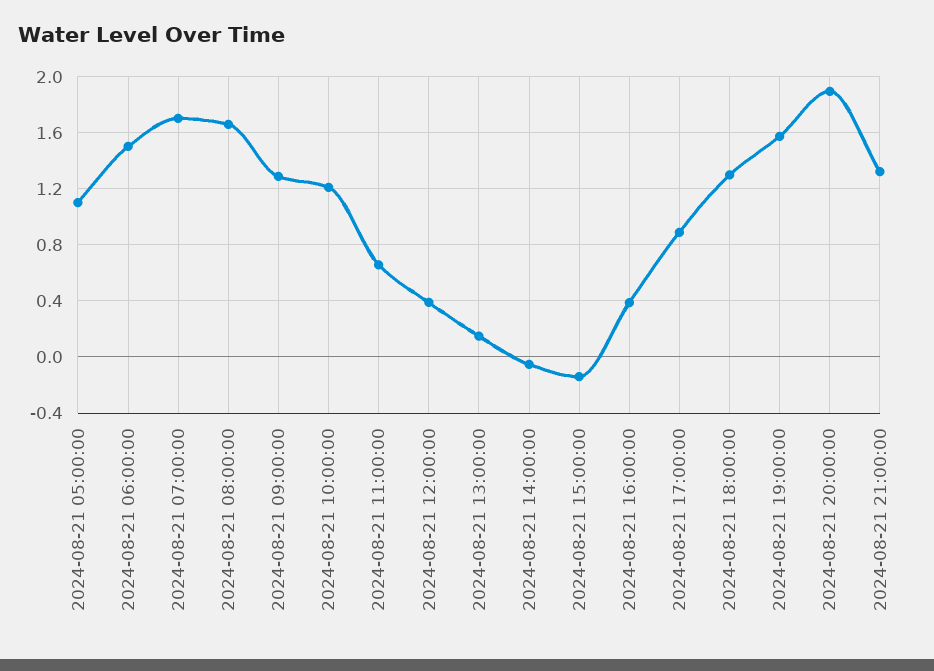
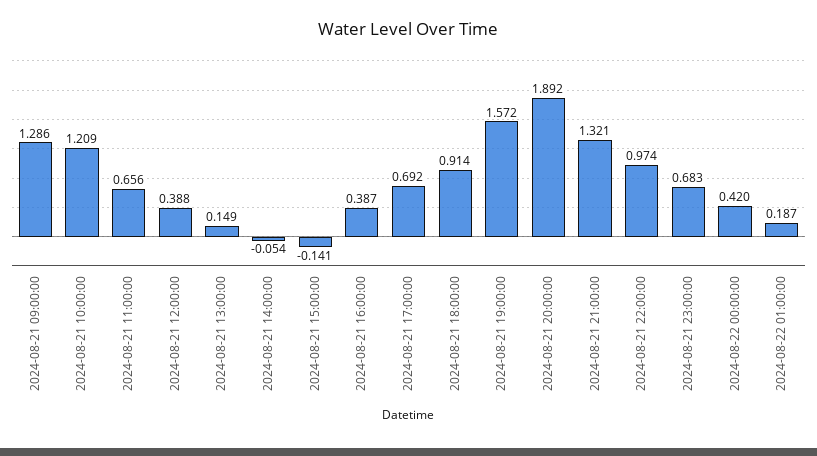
2024-08-21 05:00:00: 1.1 -> none
2024-08-21 06:00:00: 1.5 -> none
2024-08-21 07:00:00: 1.7 -> none
2024-08-21 08:00:00: 1.65 -> none
2024-08-21 17:00:00: 0.9 -> 0.692
2024-08-21 18:00:00: 1.3 -> 0.914
2024-08-21 22:00:00: none -> 0.974
2024-08-21 23:00:00: none -> 0.683
2024-08-22 00:00:00: none -> 0.42
2024-08-22 01:00:00: none -> 0.187

